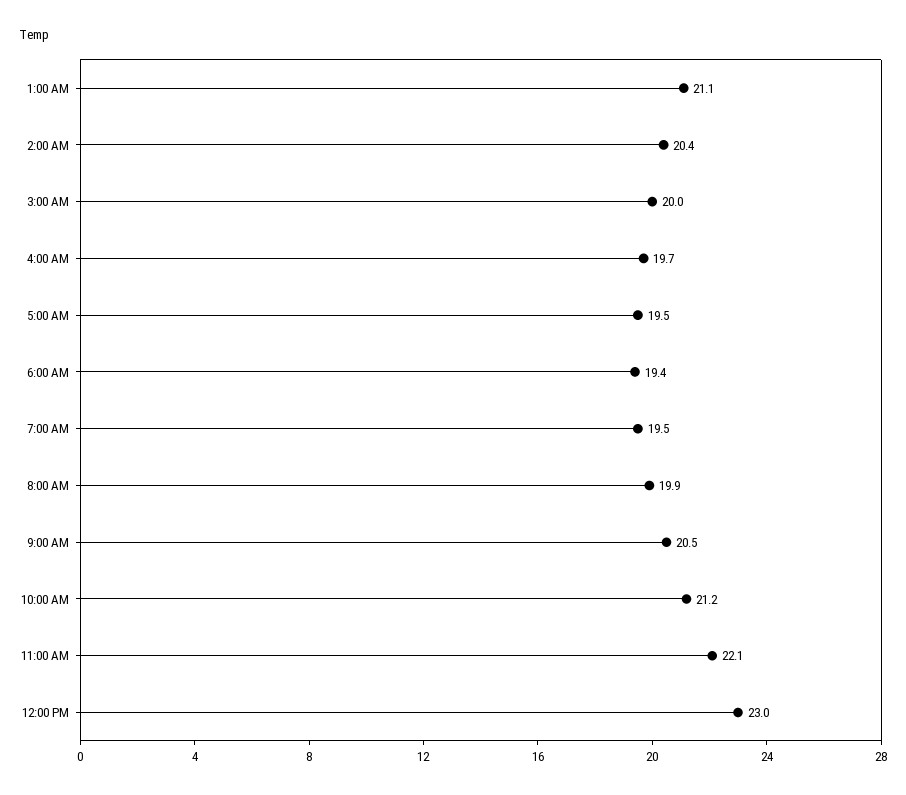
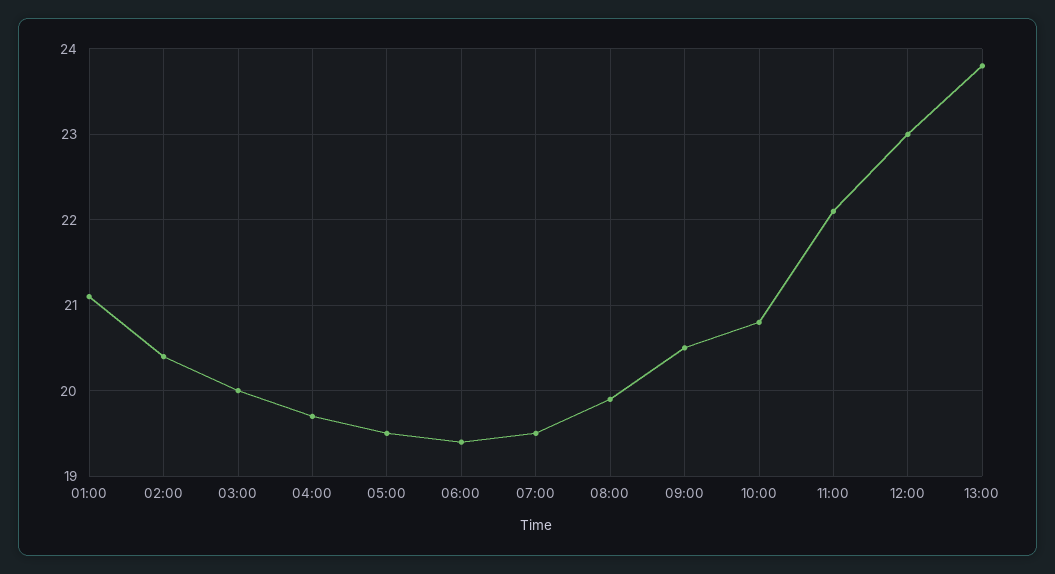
10:00 AM: 21.2 -> 20.8
13:00: none -> 23.8

